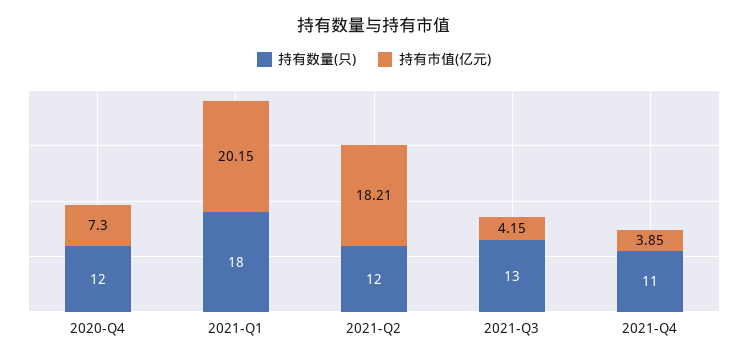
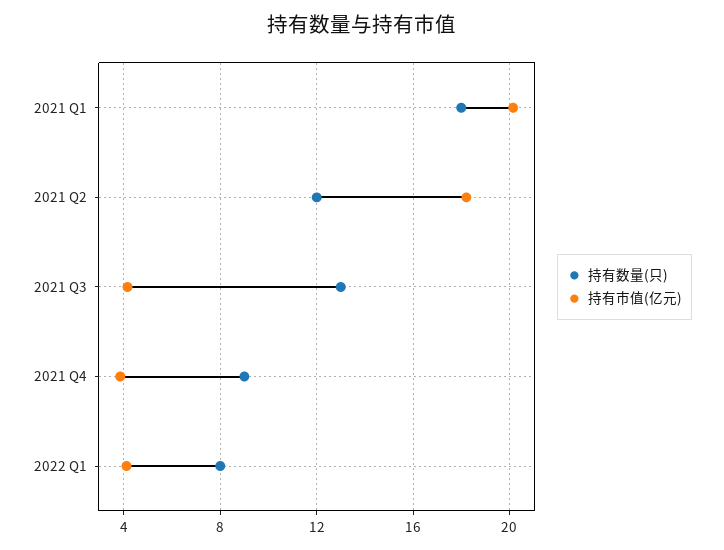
持有数量(只), 2020-Q4: 12 -> none
持有市值(亿元), 2020-Q4: 7.3 -> none
持有数量(只), 2021-Q4: 11 -> 9
持有数量(只), 2022 Q1: none -> 8
持有市值(亿元), 2022 Q1: none -> 4

